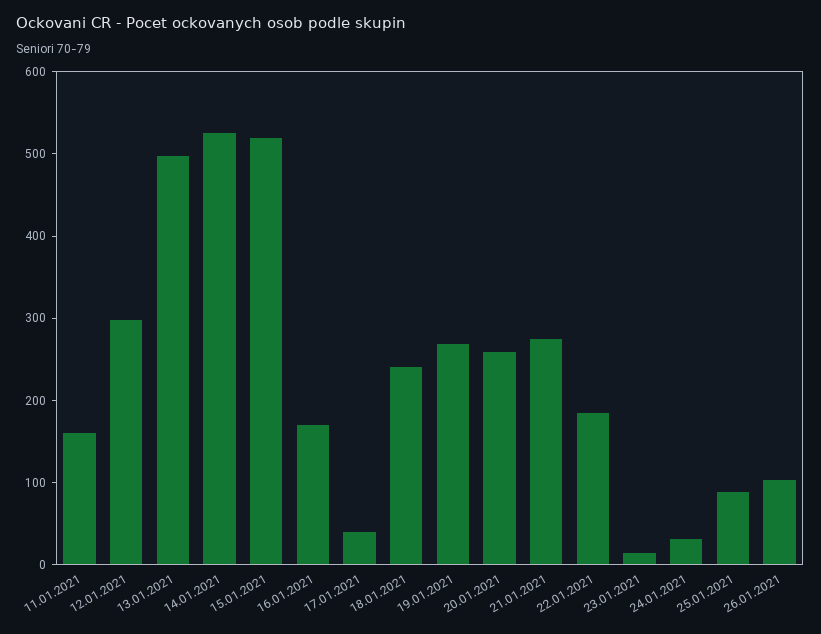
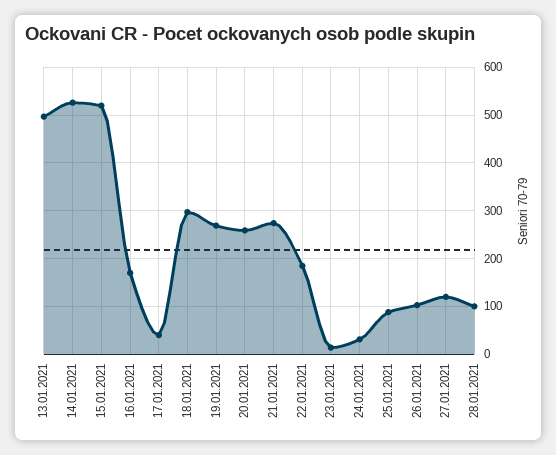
11.01.2021: 160 -> none
12.01.2021: 300 -> none
18.01.2021: 240 -> 300
27.01.2021: none -> 120
28.01.2021: none -> 100

